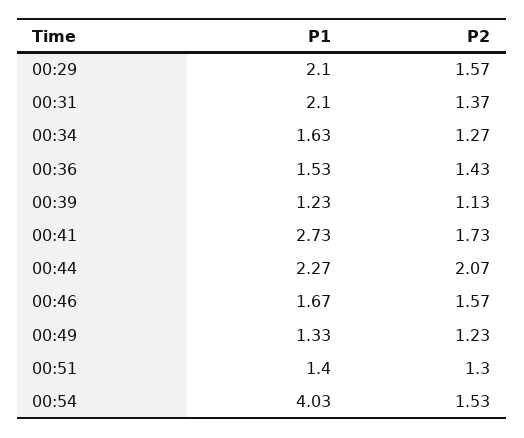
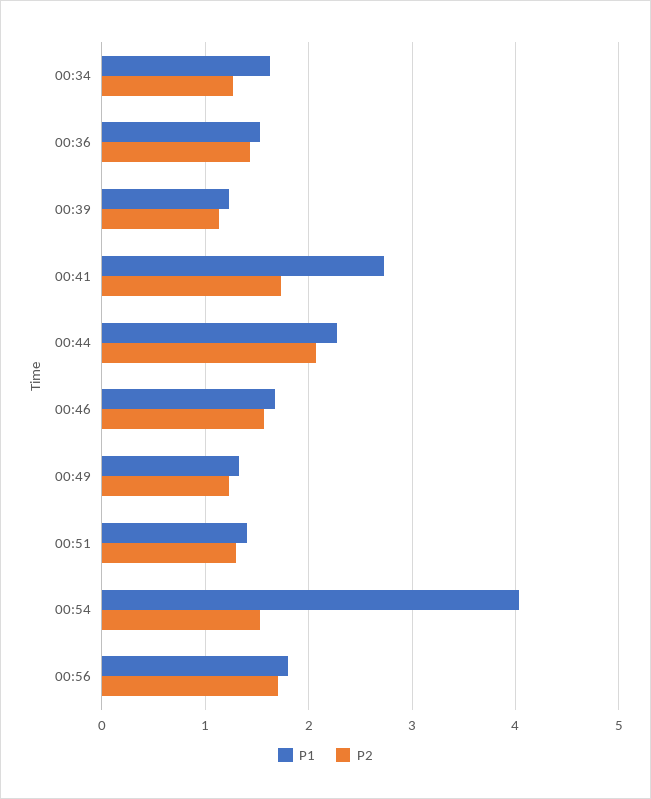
P1, 00:29: 2.1 -> none
P2, 00:29: 1.57 -> none
P1, 00:31: 2.1 -> none
P2, 00:31: 1.37 -> none
P1, 00:56: none -> 1.8
P2, 00:56: none -> 1.7

